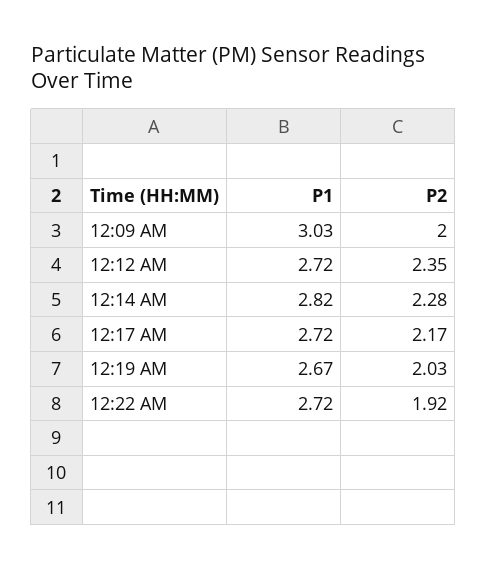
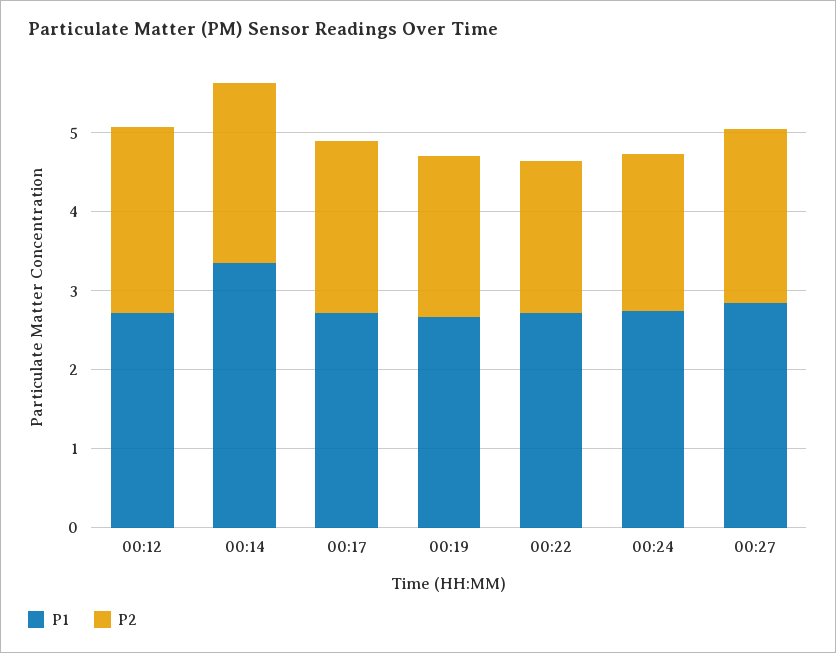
P1, 12:09 AM: 3.03 -> none
P2, 12:09 AM: 2 -> none
P1, 12:14 AM: 2.82 -> 3.4
P1, 00:24: none -> 2.8
P2, 00:24: none -> 2
P1, 00:27: none -> 2.8
P2, 00:27: none -> 2.2

